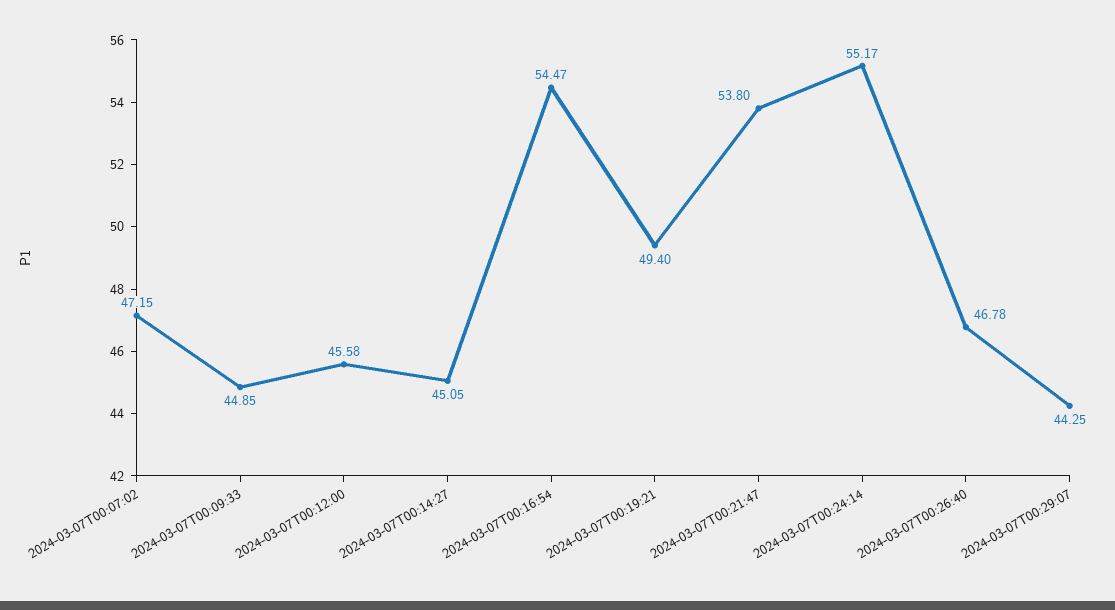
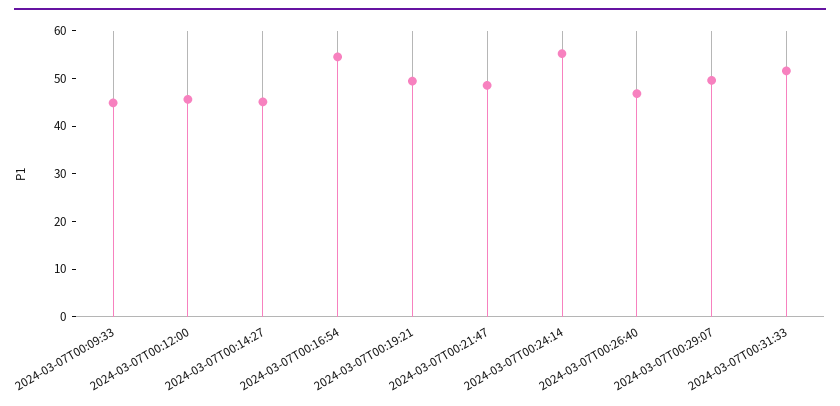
2024-03-07T00:07:02: 47.15 -> none
2024-03-07T00:21:47: 53.8 -> 48
2024-03-07T00:29:07: 44.25 -> 50
2024-03-07T00:31:33: none -> 52

